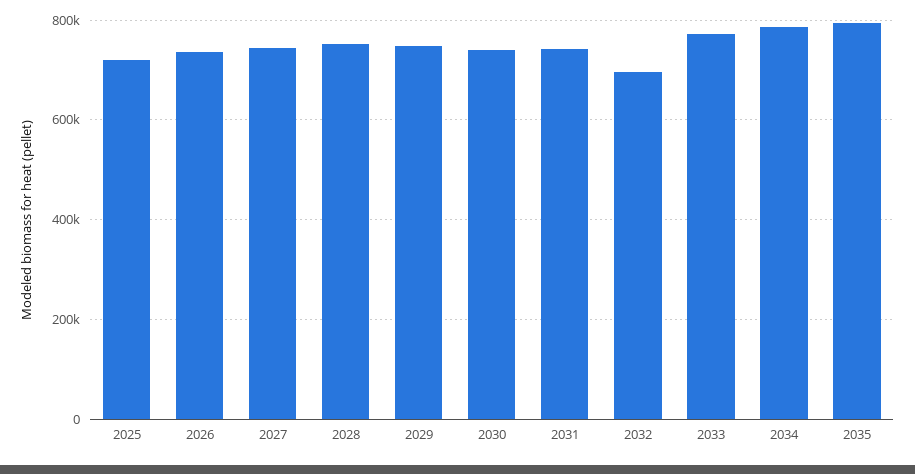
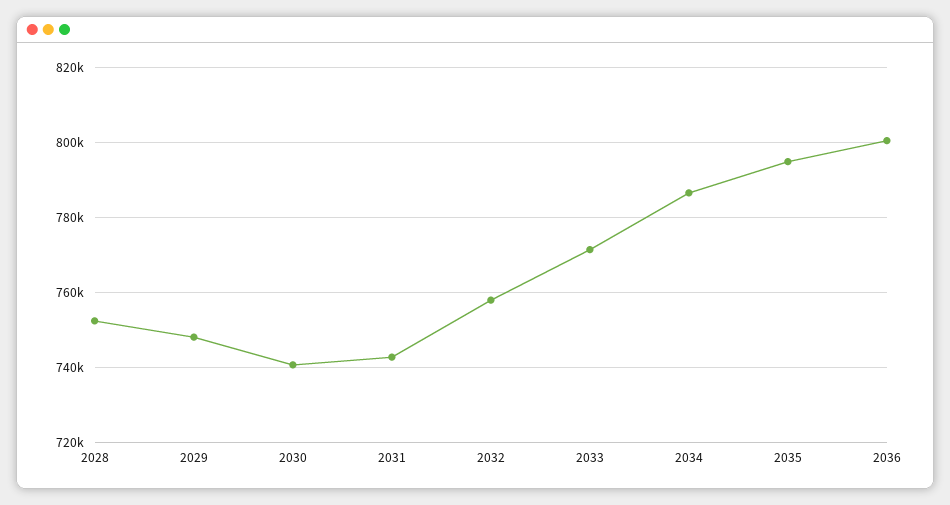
2025: 720000 -> none
2026: 740000 -> none
2027: 740000 -> none
2032: 700000 -> 758000
2036: none -> 800000

